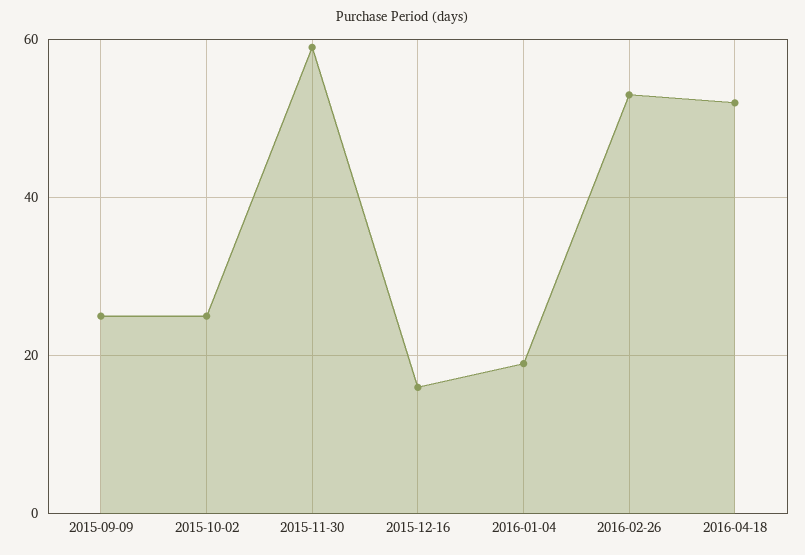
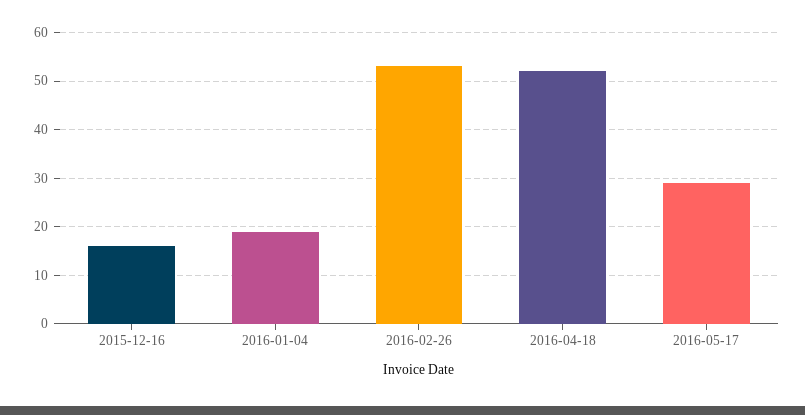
2015-09-09: 25 -> none
2015-10-02: 25 -> none
2015-11-30: 60 -> none
2016-05-17: none -> 30

